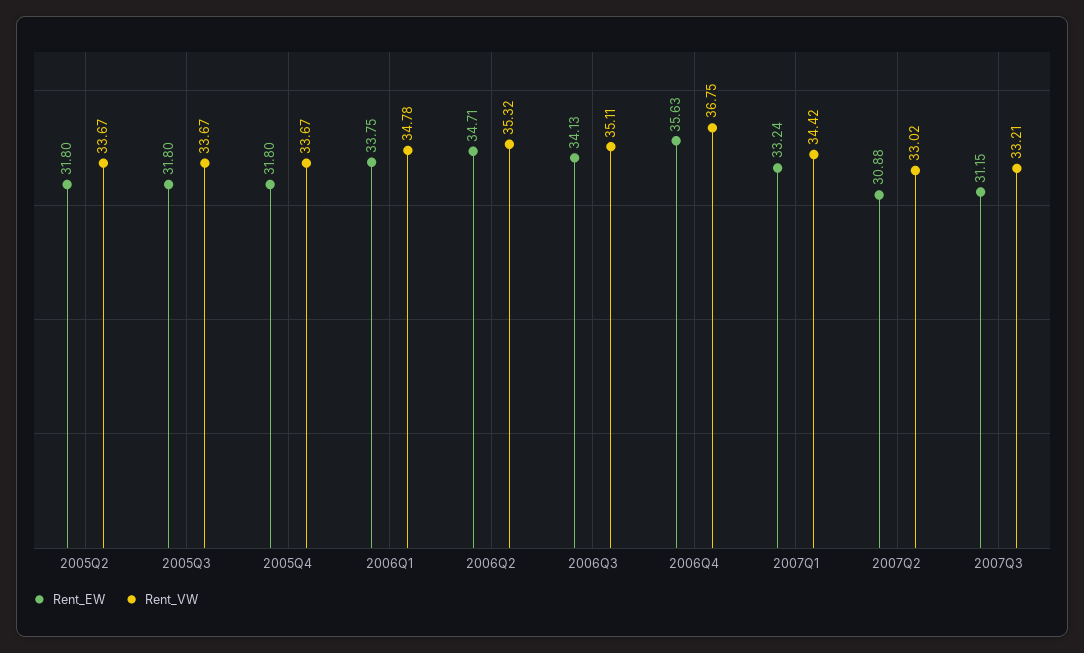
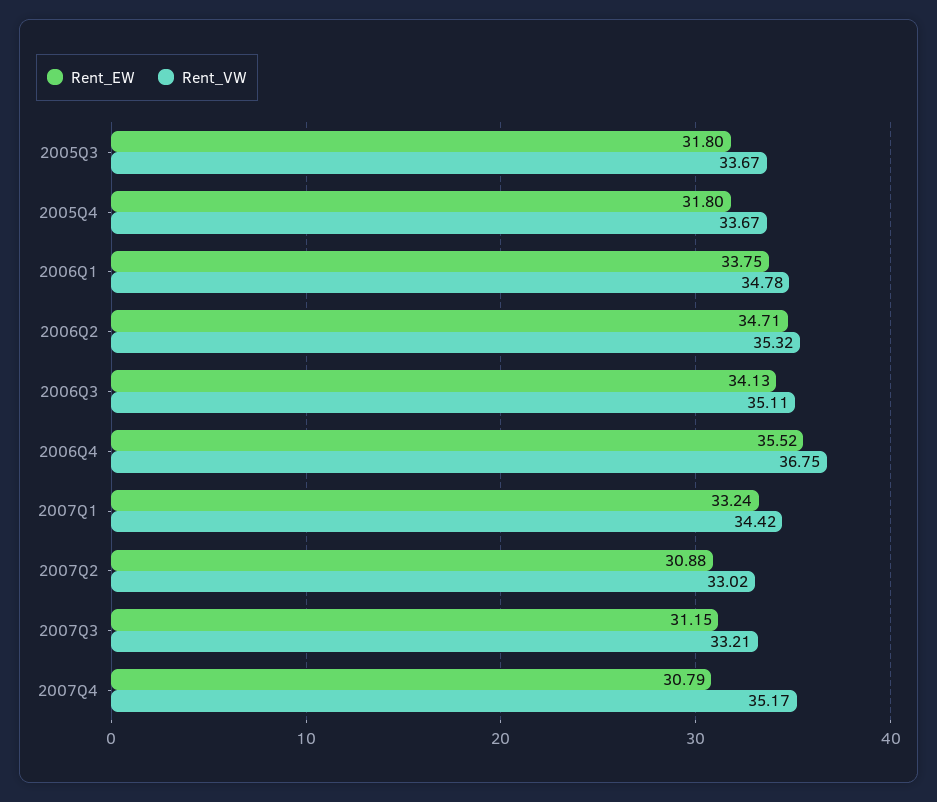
Rent_EW, 2005Q2: 31.8 -> none
Rent_VW, 2005Q2: 33.67 -> none
Rent_EW, 2006Q4: 35.63 -> 35.52
Rent_EW, 2007Q4: none -> 30.79
Rent_VW, 2007Q4: none -> 35.17

